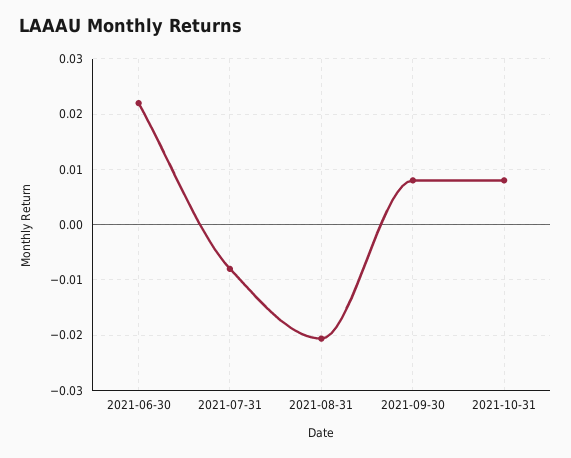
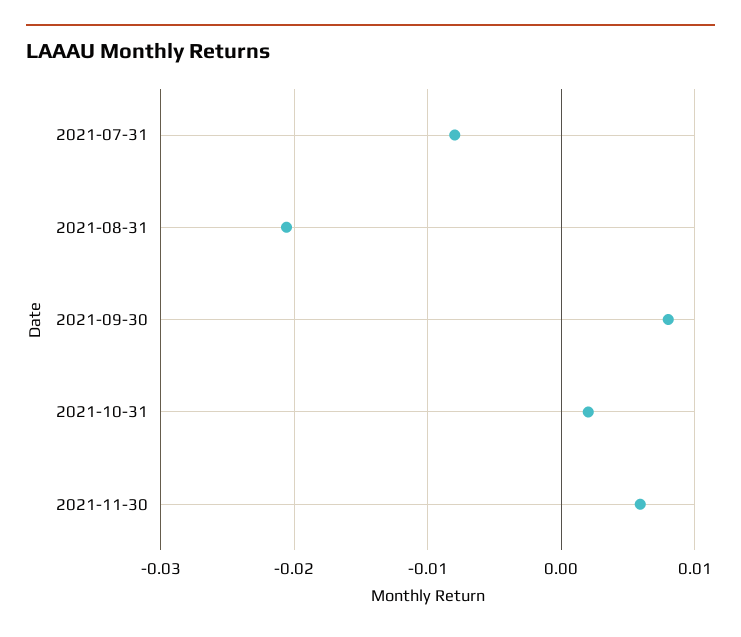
2021-06-30: 0.022 -> none
2021-10-31: 0.008 -> 0.002
2021-11-30: none -> 0.006

